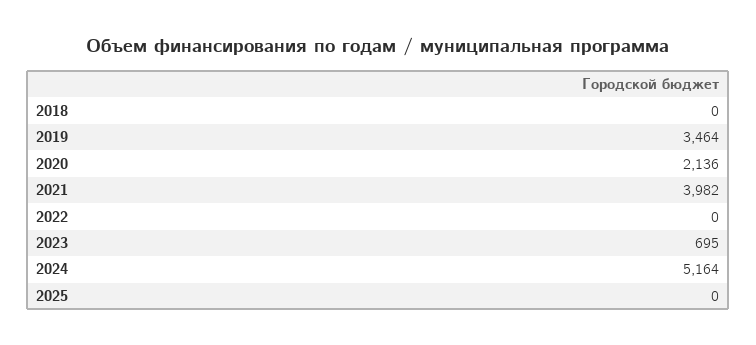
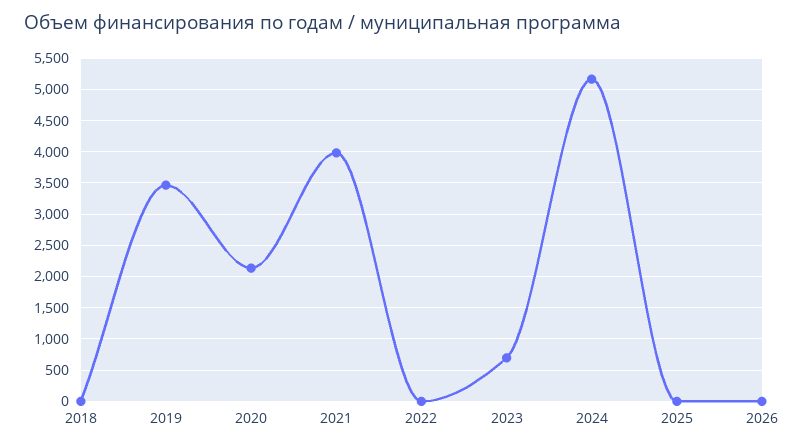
2026: none -> 0

